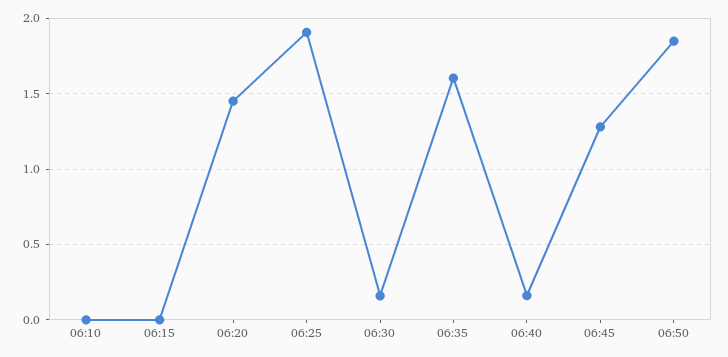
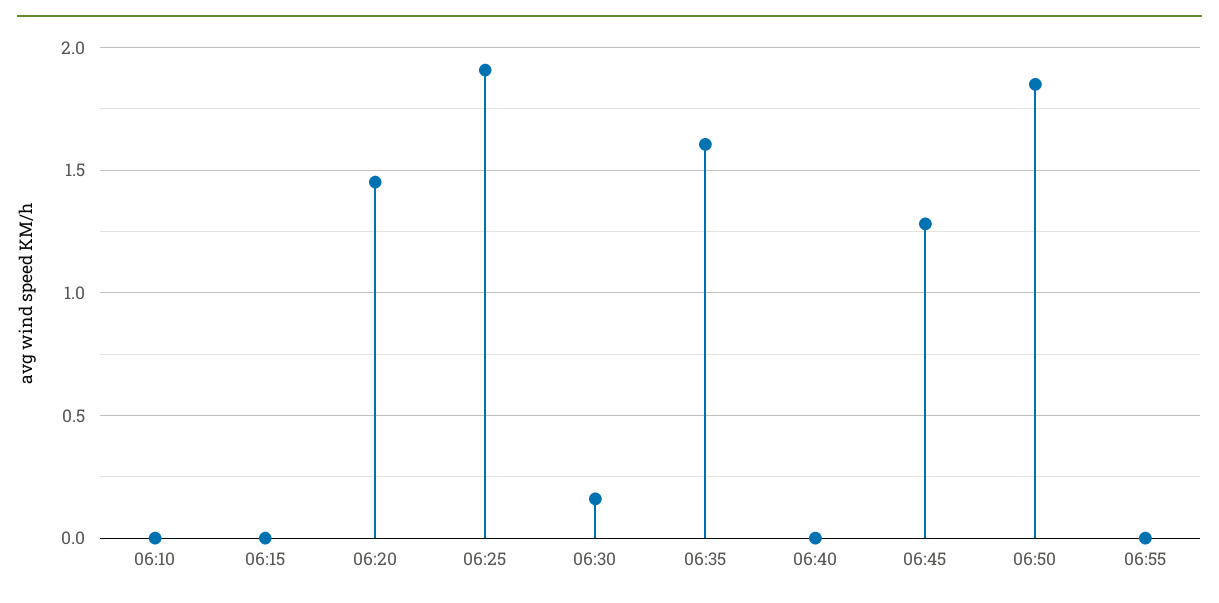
06:40: 0.15 -> 0
06:55: none -> 0

